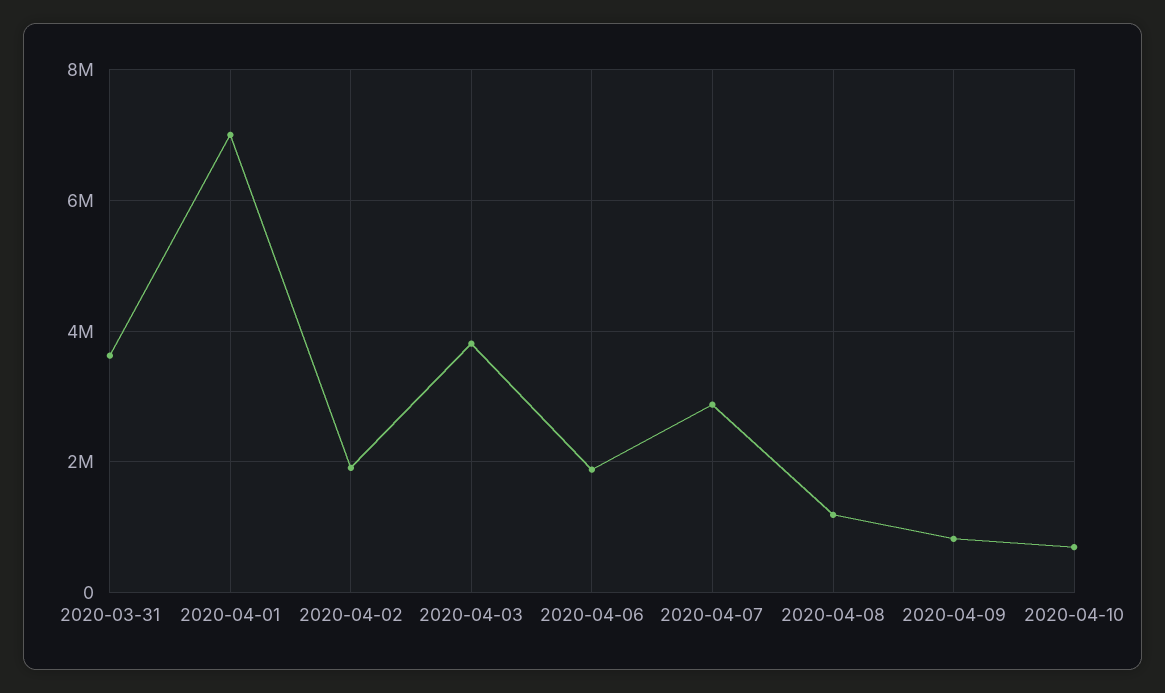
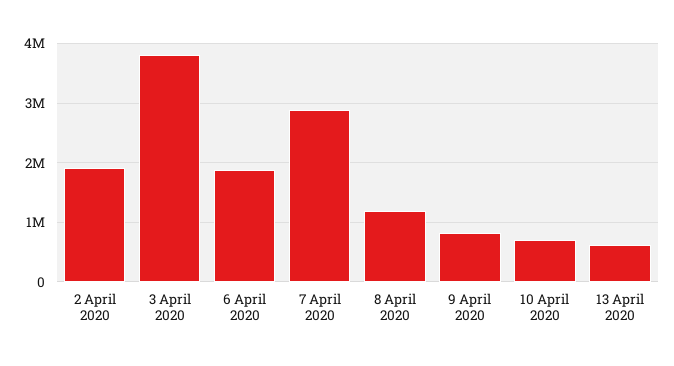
2020-03-31: 3600000 -> none
2020-04-01: 7000000 -> none
13 April 2020: none -> 600000

